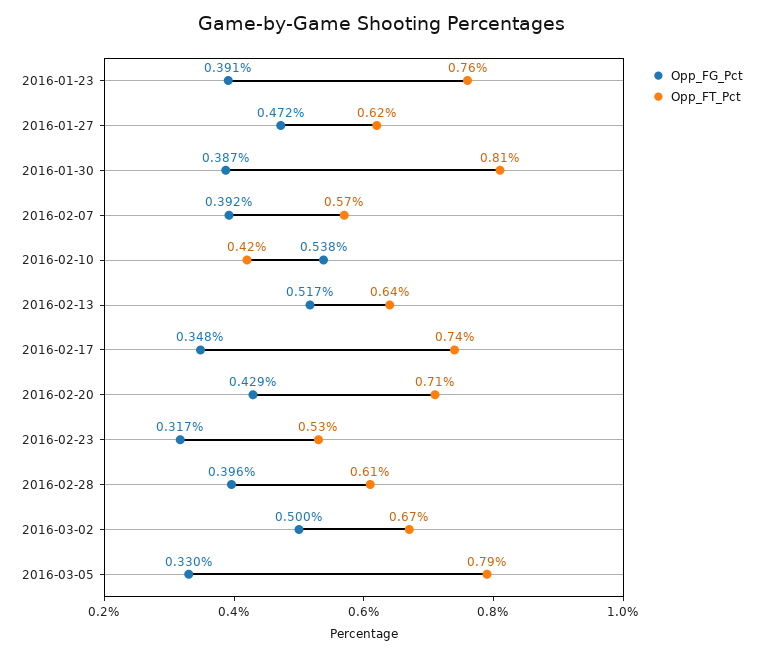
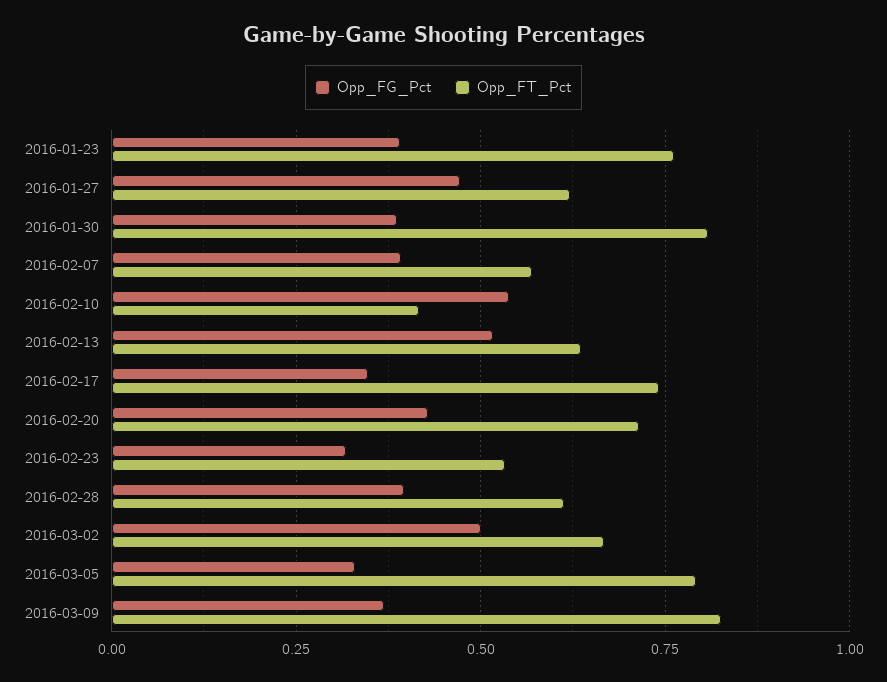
Opp_FG_Pct, 2016-03-09: none -> 0.375
Opp_FT_Pct, 2016-03-09: none -> 0.825

